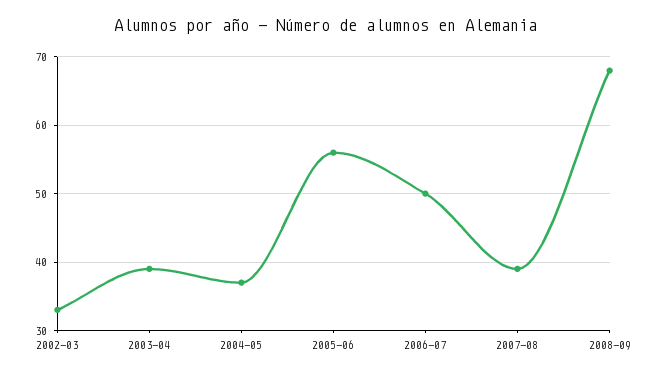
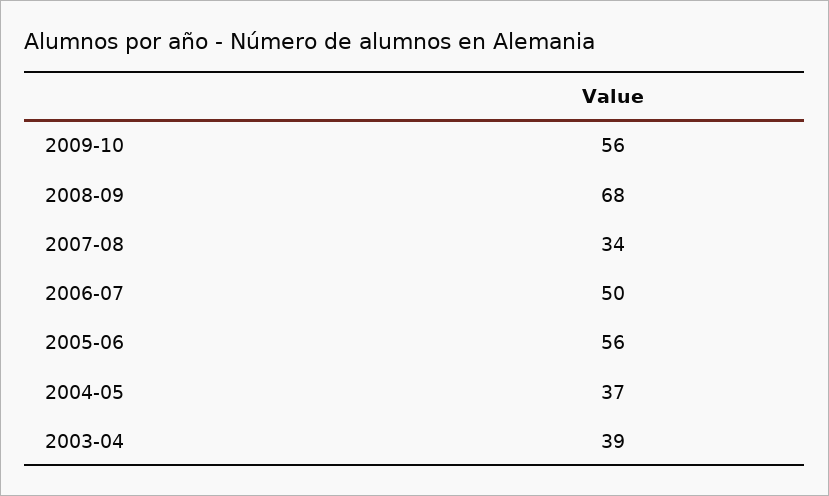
2002-03: 33 -> none
2007-08: 39 -> 34
2009-10: none -> 56

